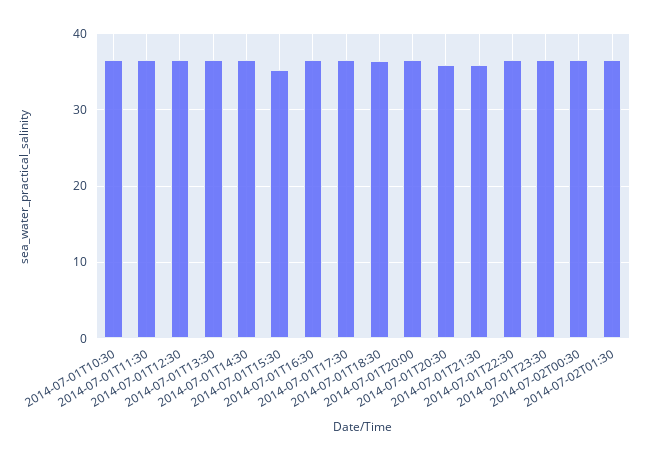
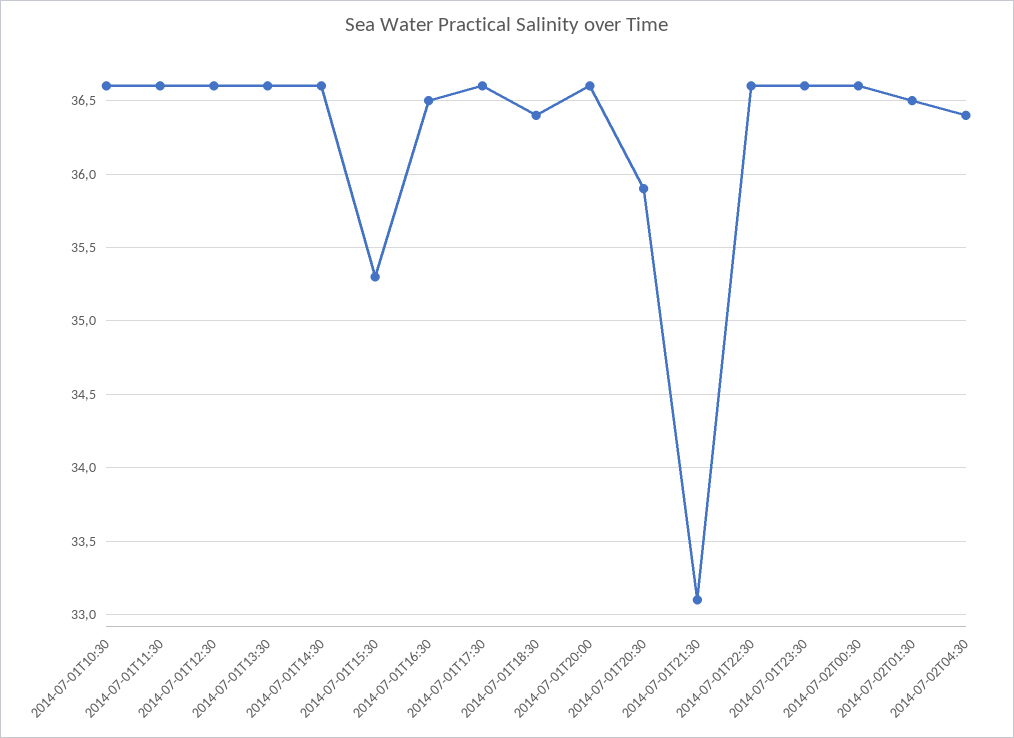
2014-07-01T21:30: 36 -> 33.1
2014-07-02T04:30: none -> 36.4

